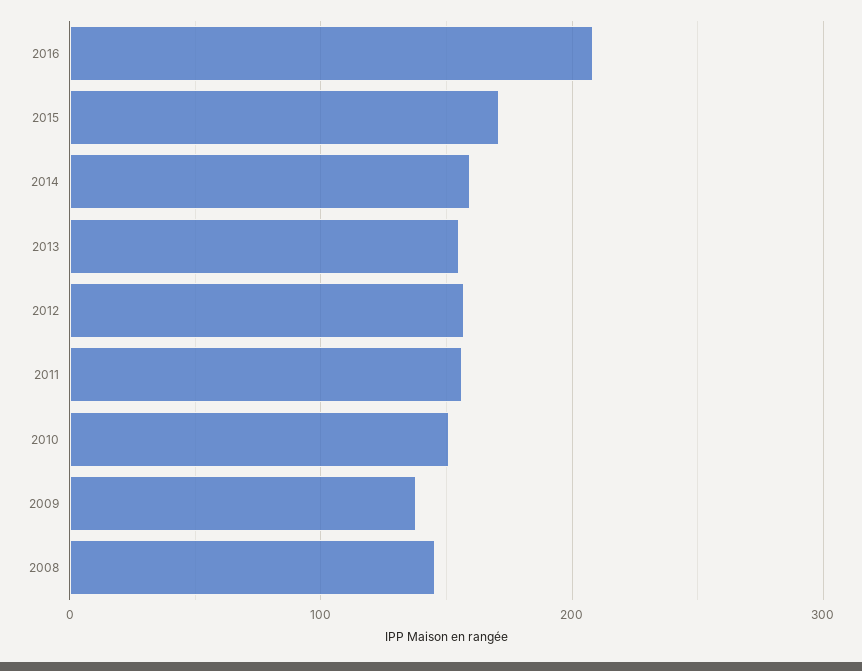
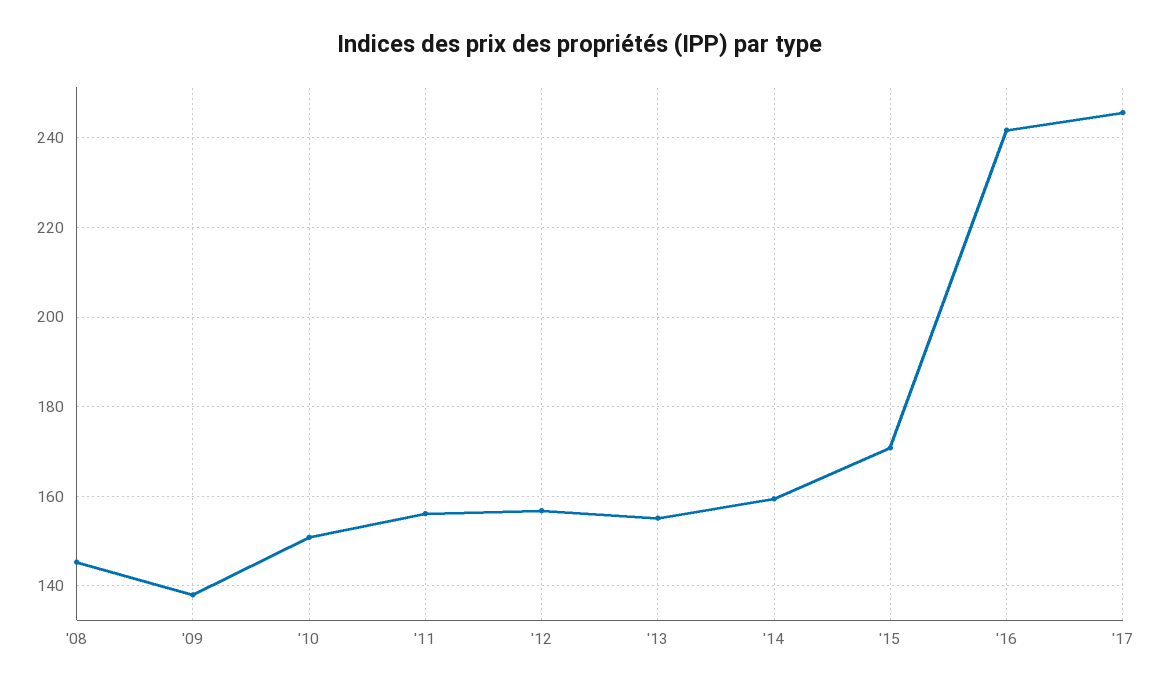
2016: 210 -> 242
'17: none -> 246

